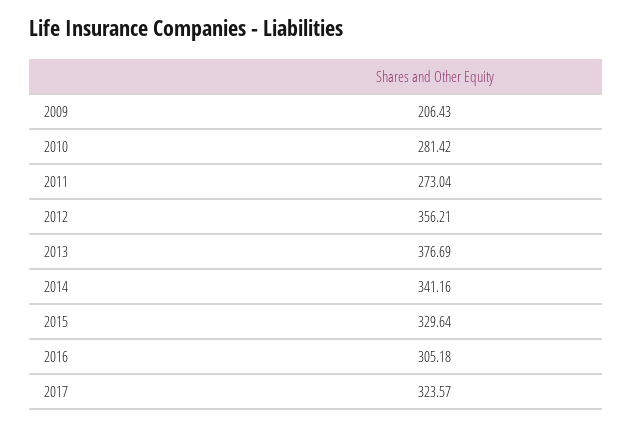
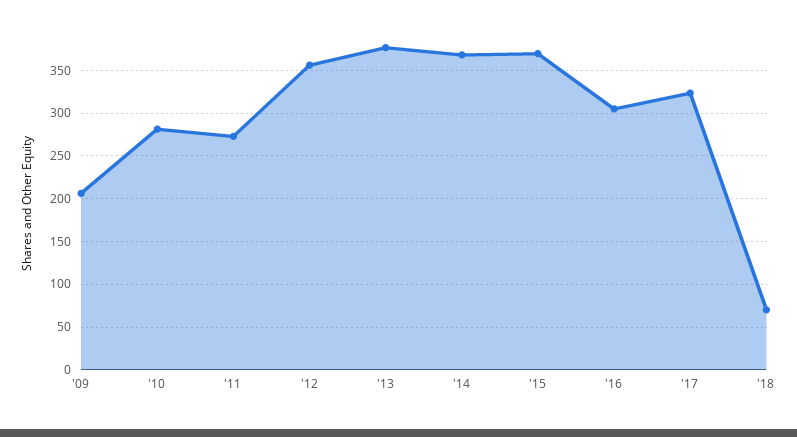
2014: 341.16 -> 370
2015: 329.64 -> 370
'18: none -> 70

